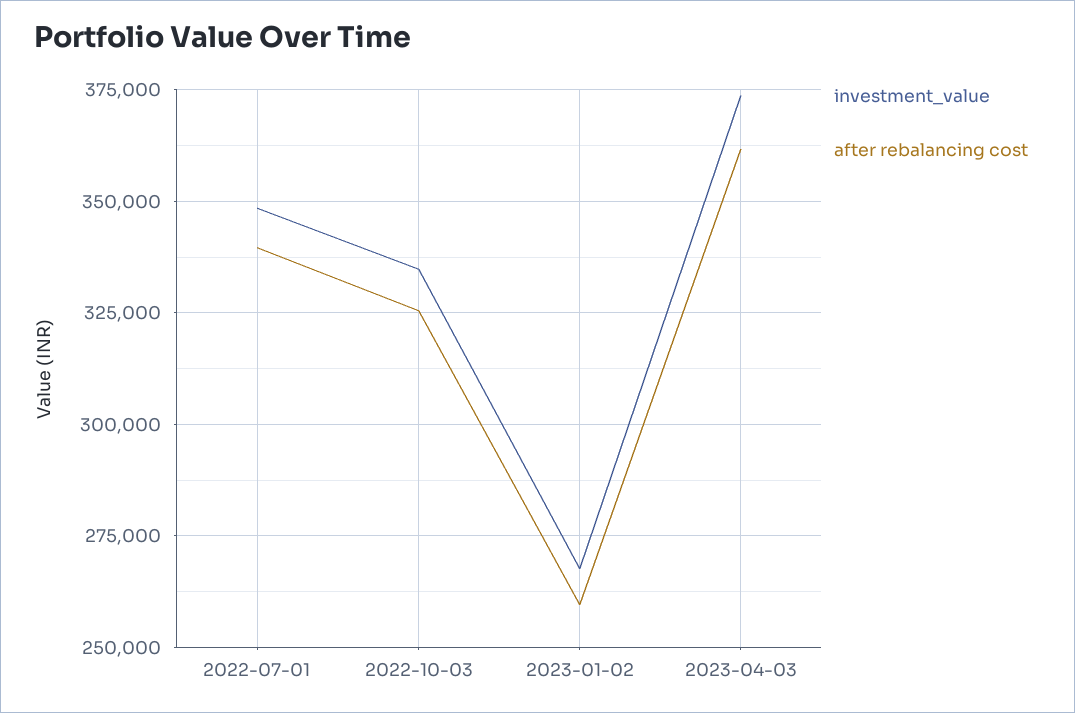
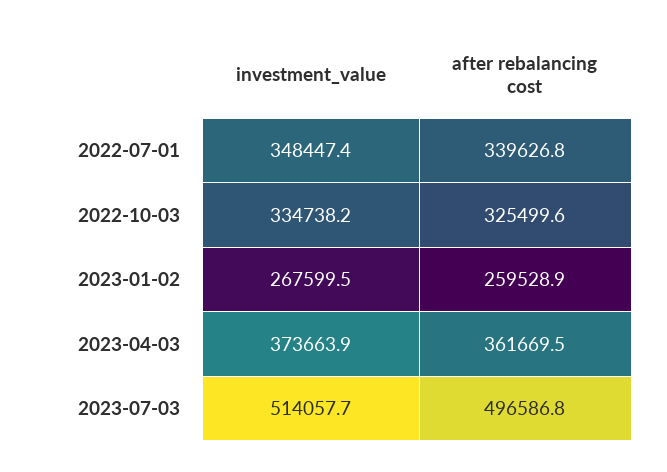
investment_value, 2023-07-03: none -> 514057.7
after rebalancing cost, 2023-07-03: none -> 496586.8

